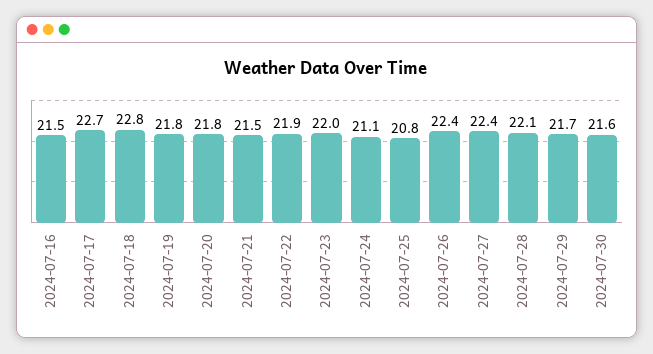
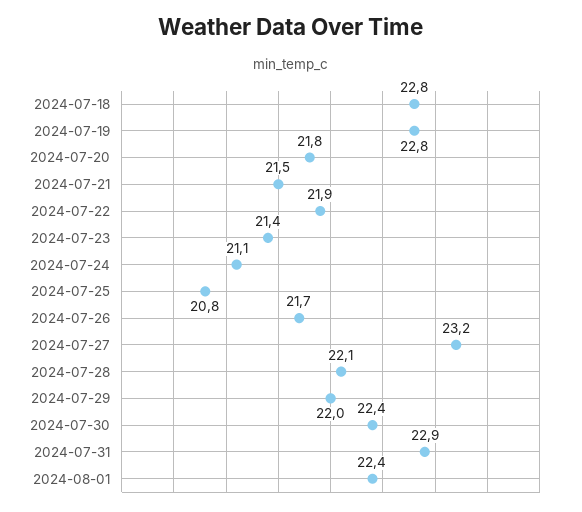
2024-07-16: 21.5 -> none
2024-07-17: 22.7 -> none
2024-07-19: 21.8 -> 22.8
2024-07-23: 22 -> 21.4
2024-07-26: 22.4 -> 21.7
2024-07-27: 22.4 -> 23.2
2024-07-29: 21.7 -> 22
2024-07-30: 21.6 -> 22.4
2024-07-31: none -> 22.9
2024-08-01: none -> 22.4

